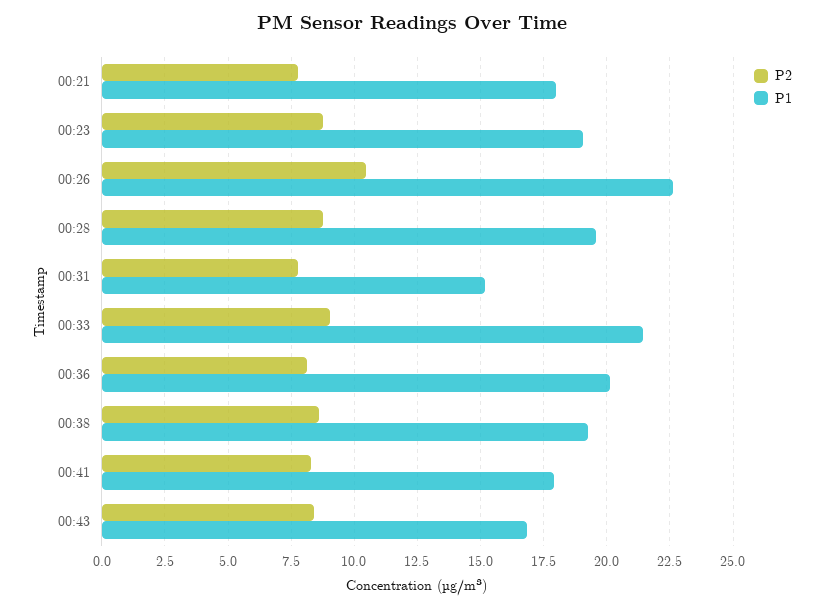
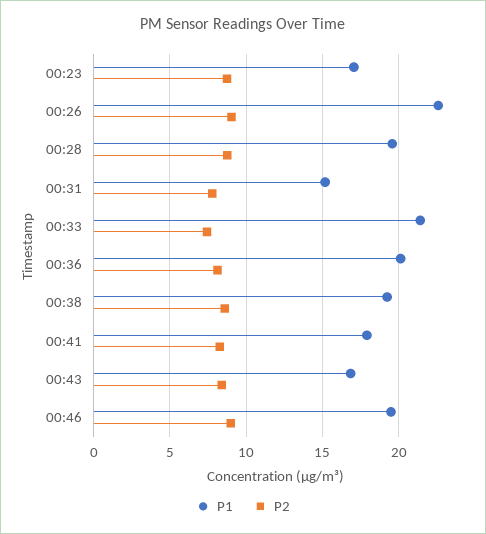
P2, 00:21: 7.75 -> none
P1, 00:21: 18 -> none
P1, 00:23: 19 -> 17
P2, 00:26: 10.5 -> 9
P2, 00:33: 9 -> 7.5
P1, 00:46: none -> 19.5
P2, 00:46: none -> 9

